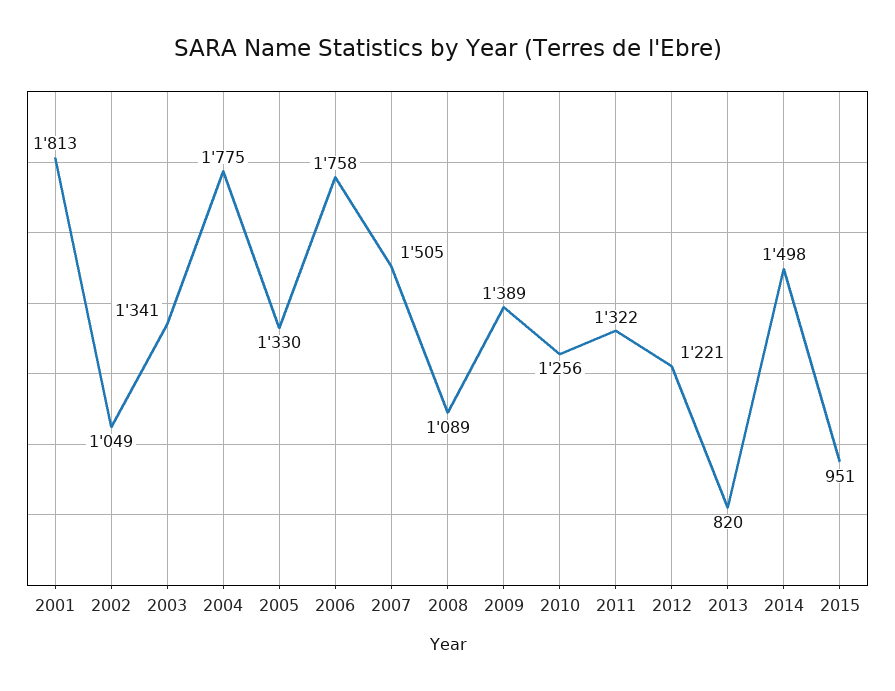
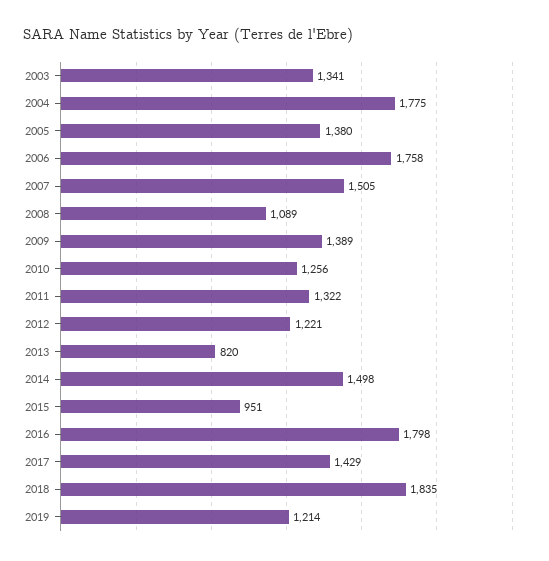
2001: 1813 -> none
2002: 1049 -> none
2005: 1330 -> 1380
2016: none -> 1798
2017: none -> 1429
2018: none -> 1835
2019: none -> 1214

